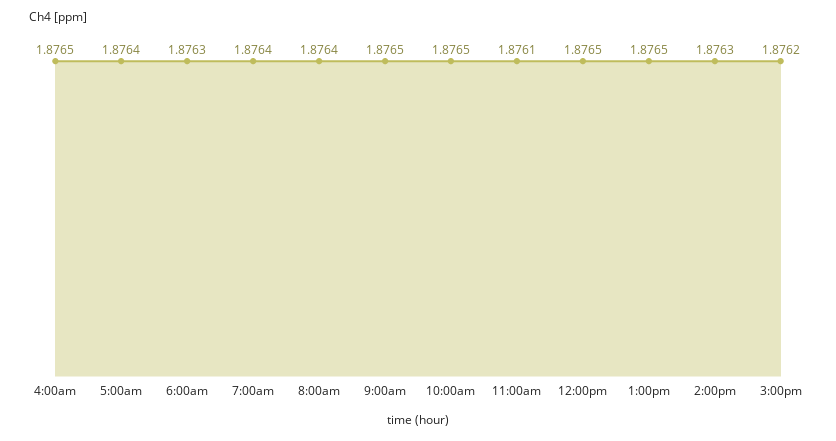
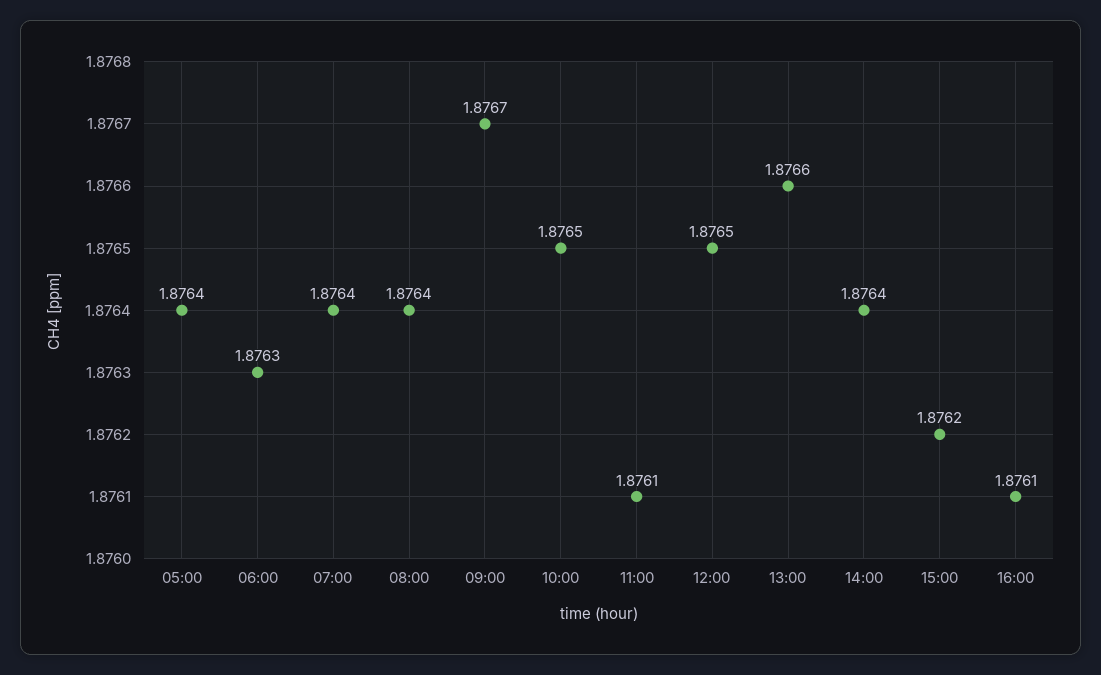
4:00am: 1.8765 -> none
9:00am: 1.8765 -> 1.8767
1:00pm: 1.8765 -> 1.8766
2:00pm: 1.8763 -> 1.8764
16:00: none -> 1.8761

